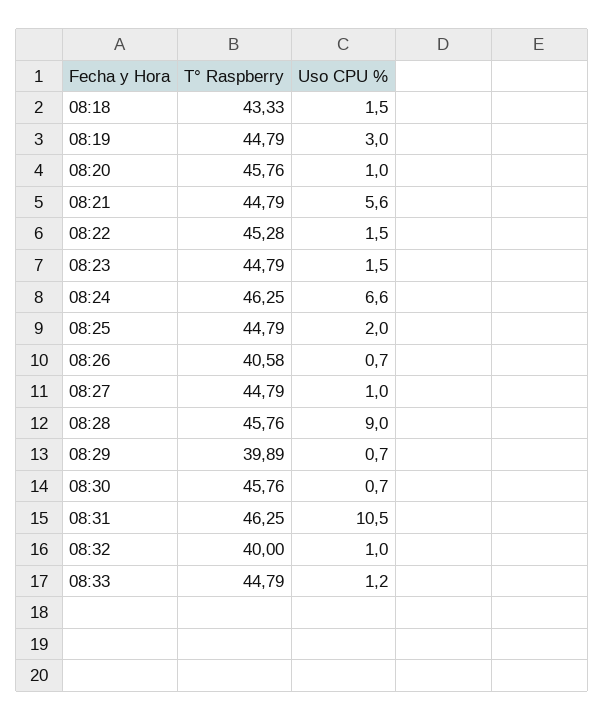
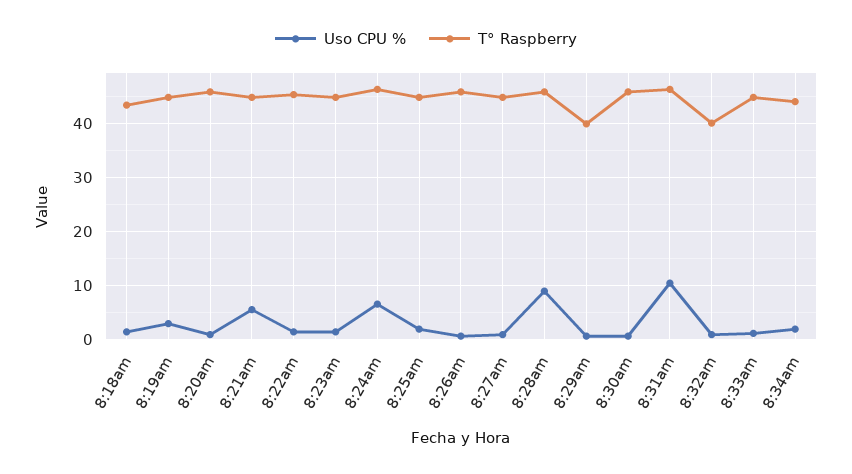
T° Raspberry, 08:26: 40.58 -> 46
Uso CPU %, 8:34am: none -> 2
T° Raspberry, 8:34am: none -> 44

